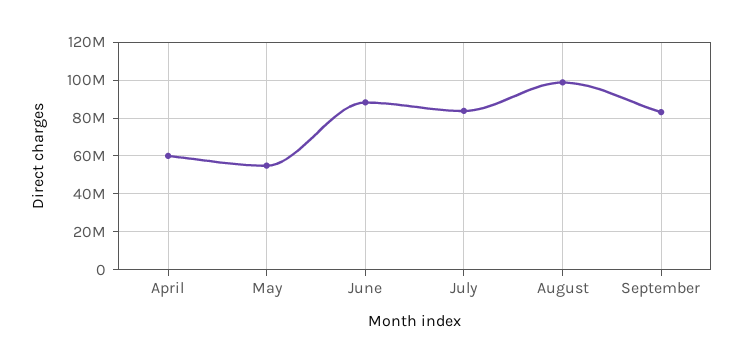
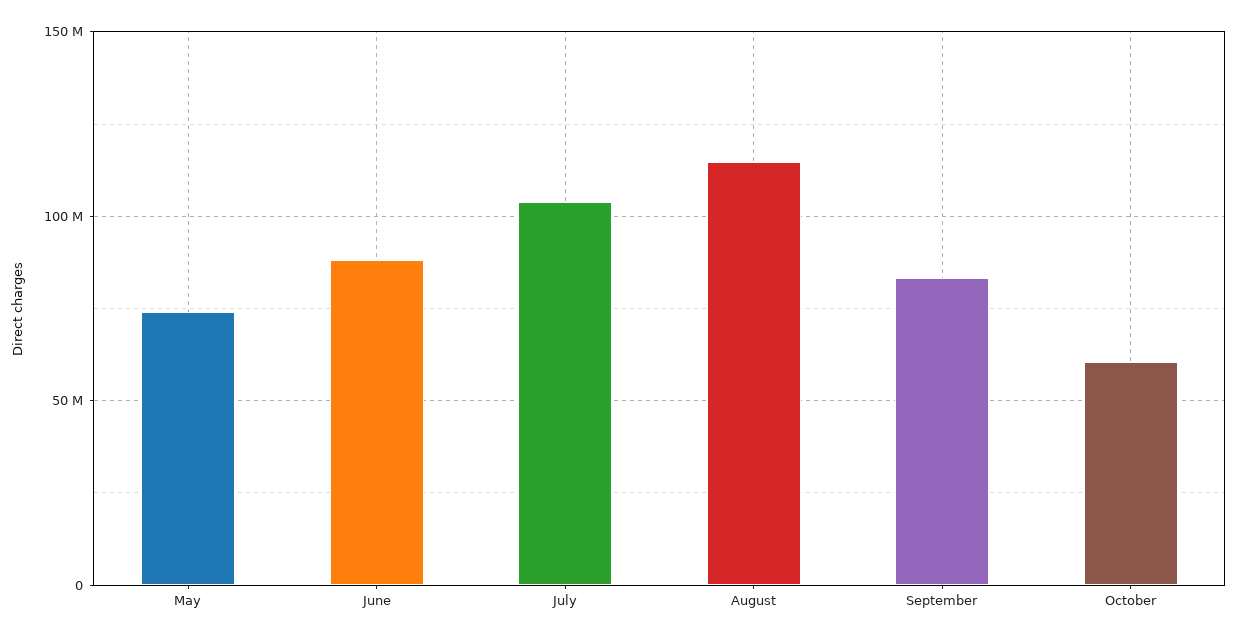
April: 60000000 -> none
May: 55000000 -> 75000000
July: 85000000 -> 105000000
August: 100000000 -> 115000000
October: none -> 60000000

